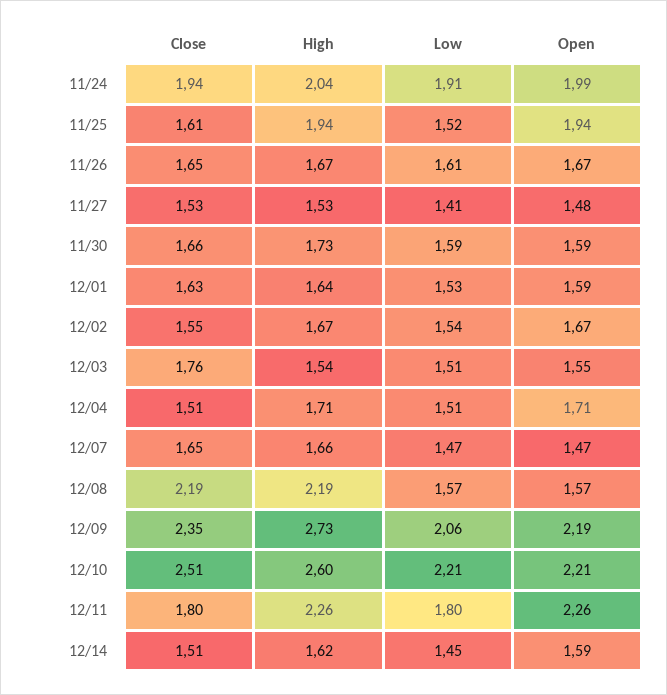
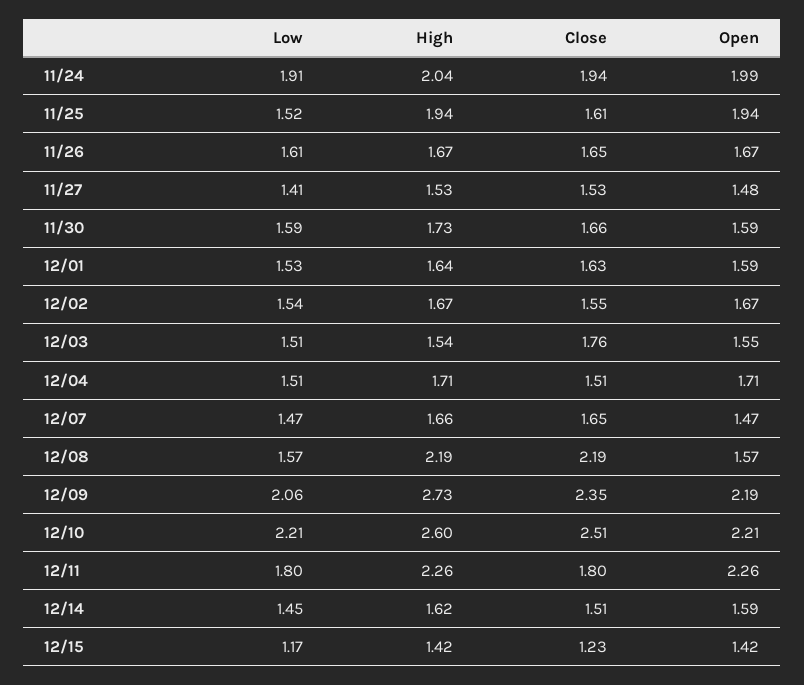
Low, 12/15: none -> 1.17
High, 12/15: none -> 1.42
Close, 12/15: none -> 1.23
Open, 12/15: none -> 1.42

